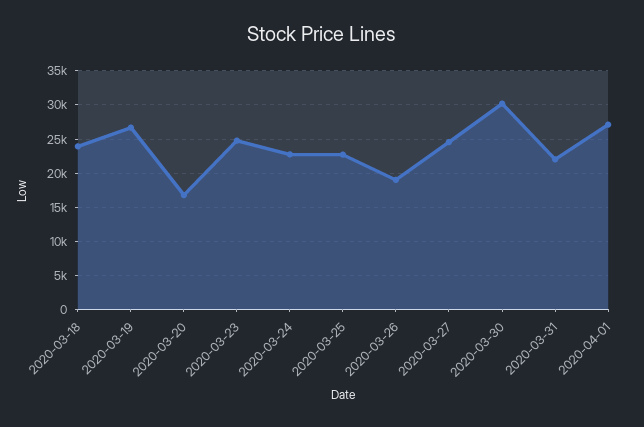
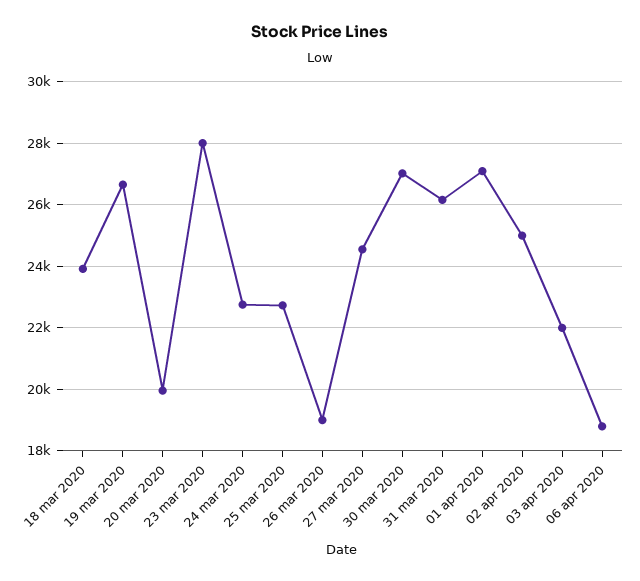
2020-03-20: 17000 -> 20000
2020-03-23: 25000 -> 28000
2020-03-30: 30000 -> 27000
2020-03-31: 22000 -> 26200
02 apr 2020: none -> 25000
03 apr 2020: none -> 22000
06 apr 2020: none -> 18800

